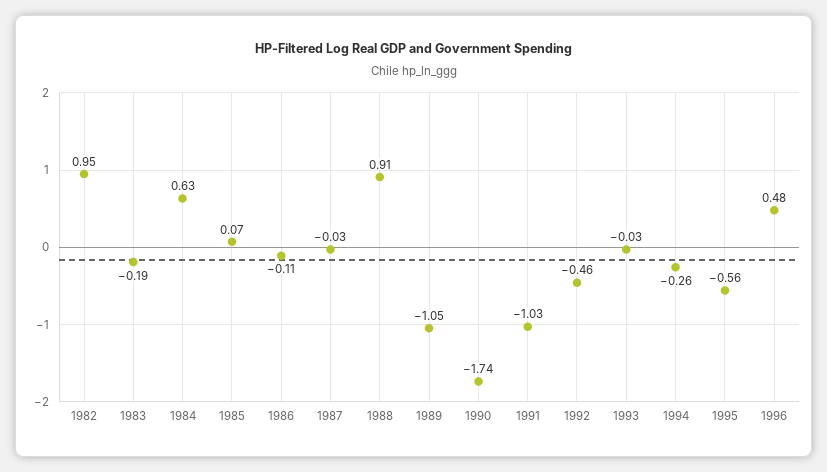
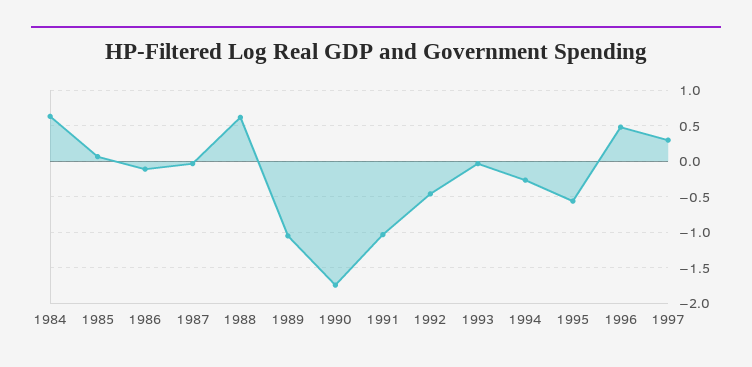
1982: 0.95 -> none
1983: -0.19 -> none
1988: 0.91 -> 0.6
1997: none -> 0.3

